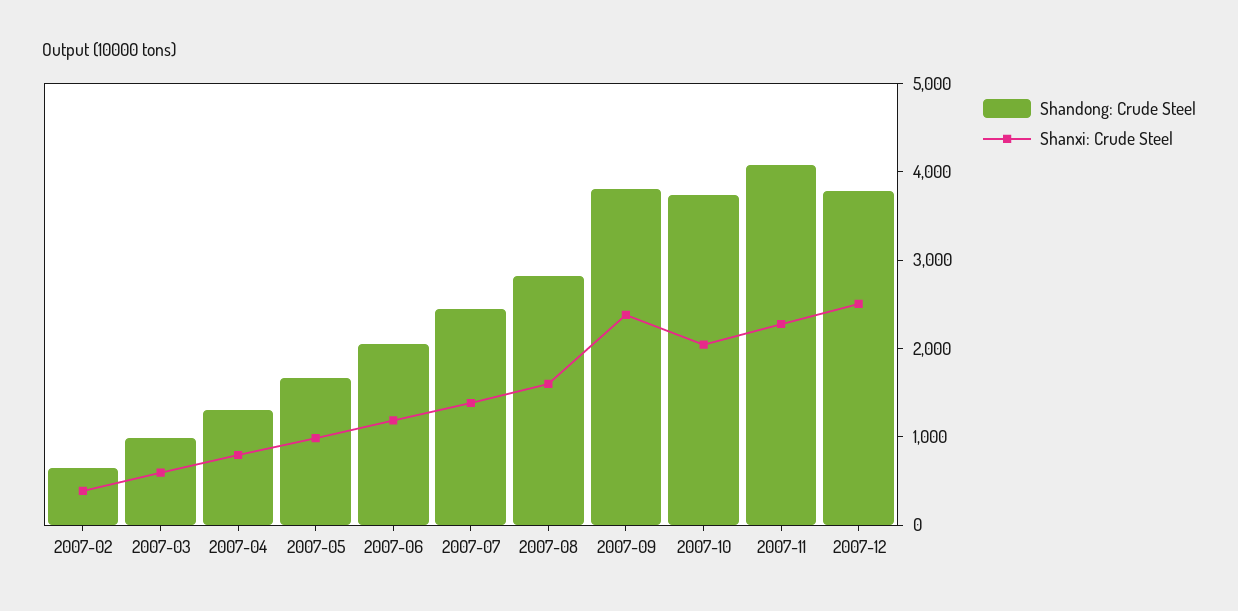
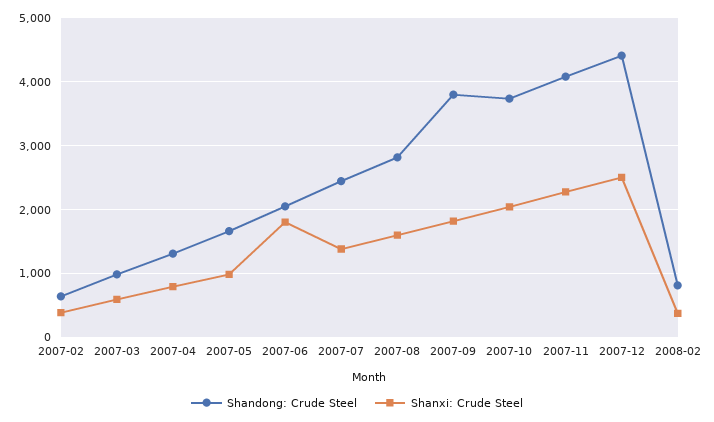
Shanxi: Crude Steel, 2007-06: 1200 -> 1800
Shanxi: Crude Steel, 2007-09: 2400 -> 1800
Shandong: Crude Steel, 2007-12: 3800 -> 4400
Shandong: Crude Steel, 2008-02: none -> 800
Shanxi: Crude Steel, 2008-02: none -> 400

